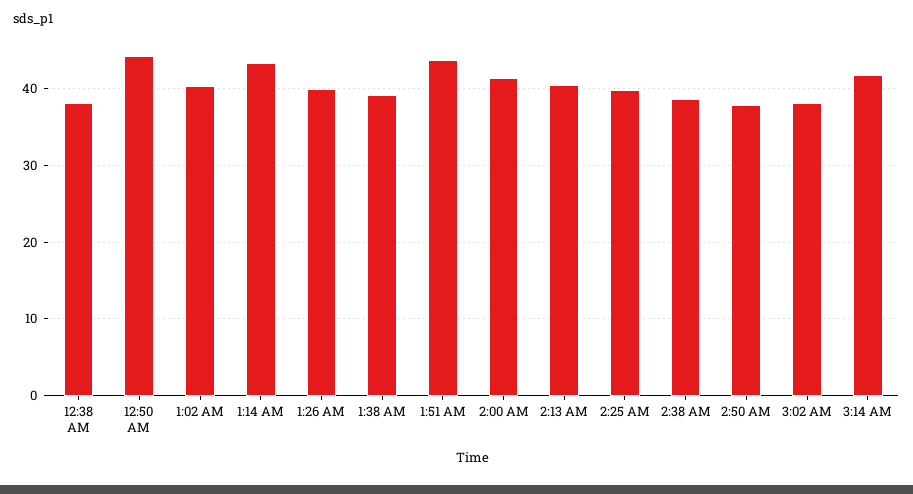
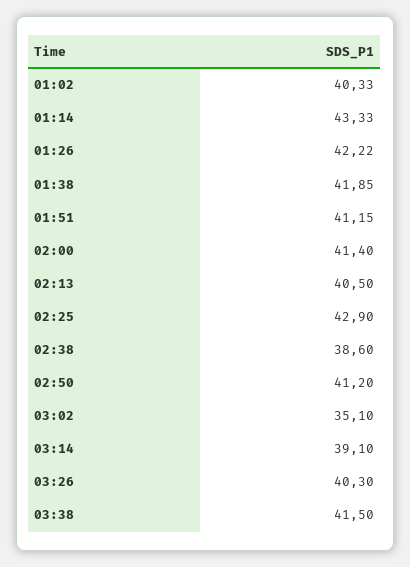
12:38 AM: 38 -> none
12:50 AM: 44 -> none
1:26 AM: 40 -> 42.22
1:38 AM: 39 -> 41.85
1:51 AM: 44 -> 41.15
2:25 AM: 40 -> 42.9
2:50 AM: 38 -> 41.2
3:02 AM: 38 -> 35.1
3:14 AM: 42 -> 39.1
03:26: none -> 40.3
03:38: none -> 41.5

